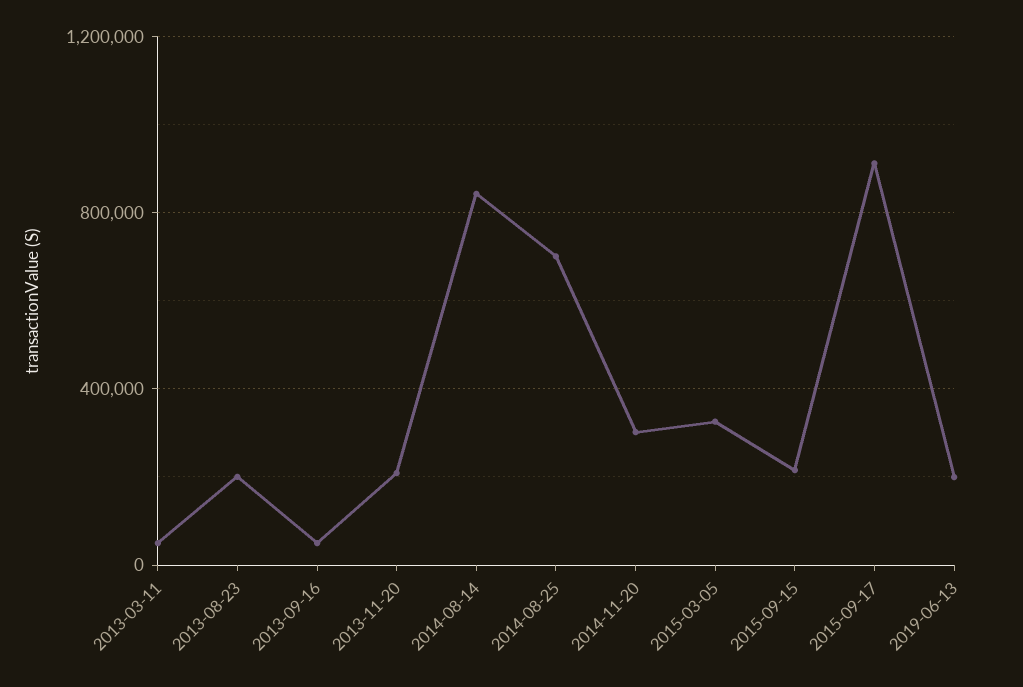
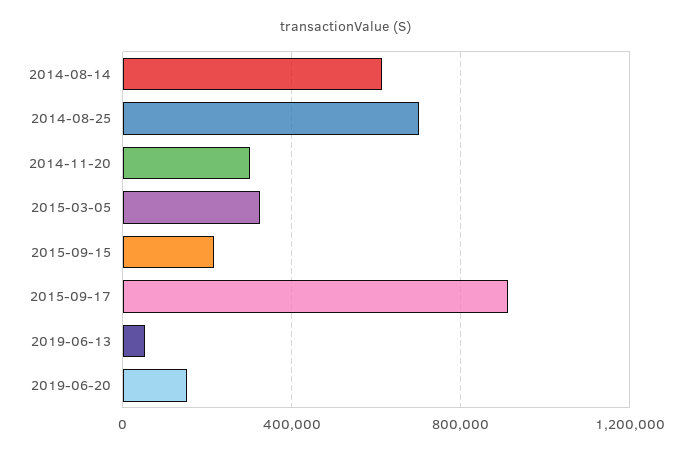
2013-03-11: 50000 -> none
2013-08-23: 200000 -> none
2013-09-16: 50000 -> none
2013-11-20: 200000 -> none
2014-08-14: 850000 -> 600000
2019-06-13: 200000 -> 50000
2019-06-20: none -> 150000

